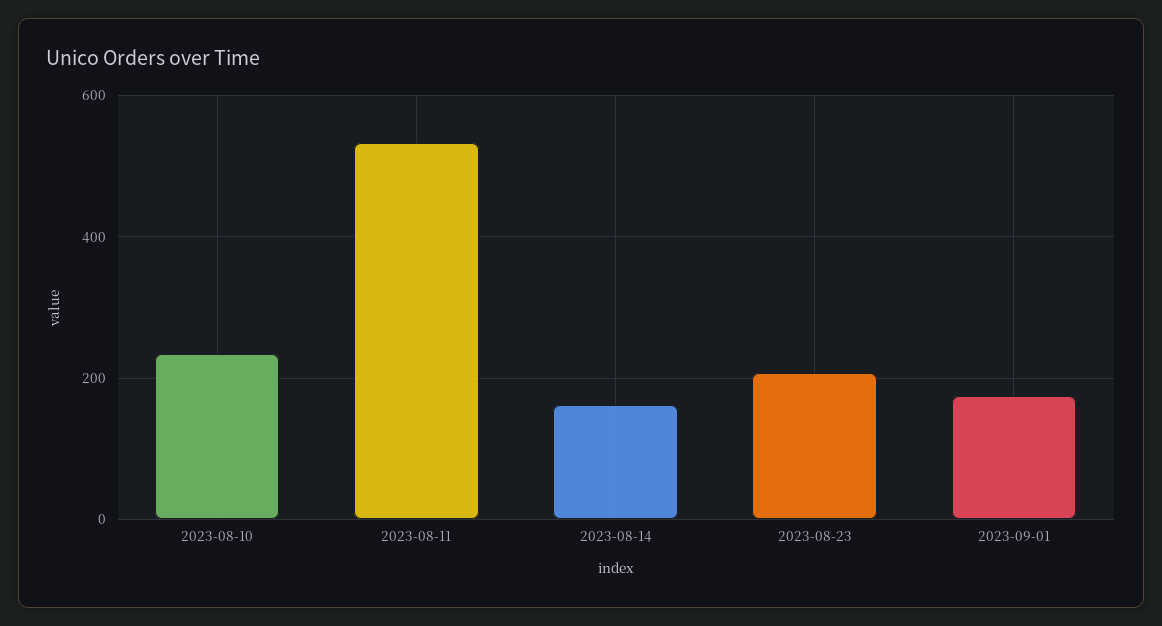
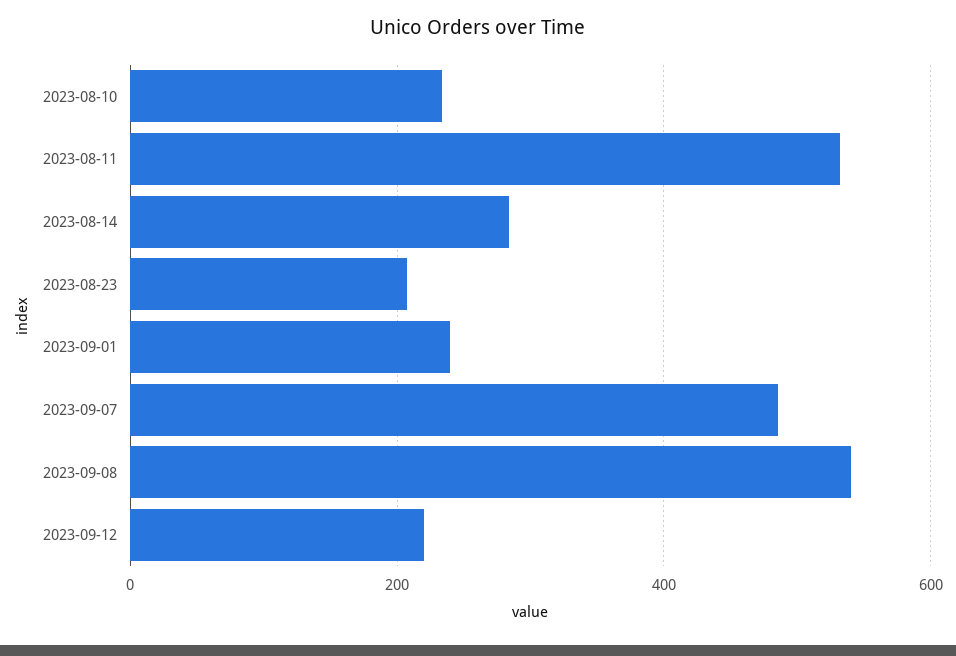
2023-08-14: 160 -> 280
2023-09-01: 180 -> 240
2023-09-07: none -> 480
2023-09-08: none -> 540
2023-09-12: none -> 220

